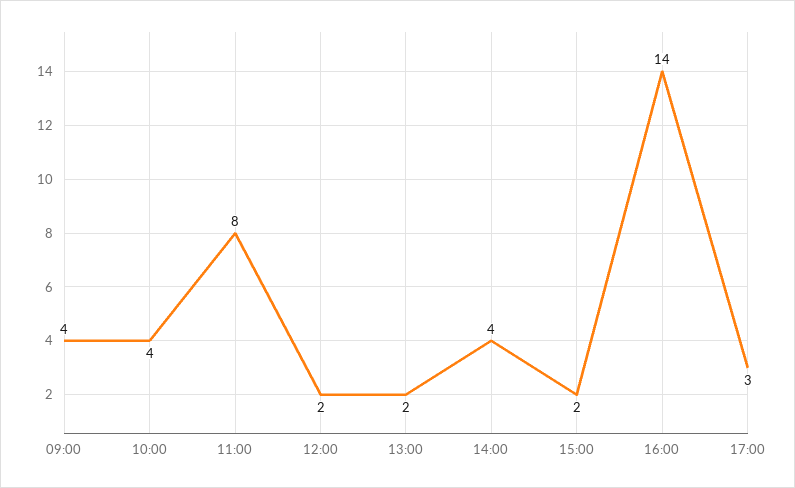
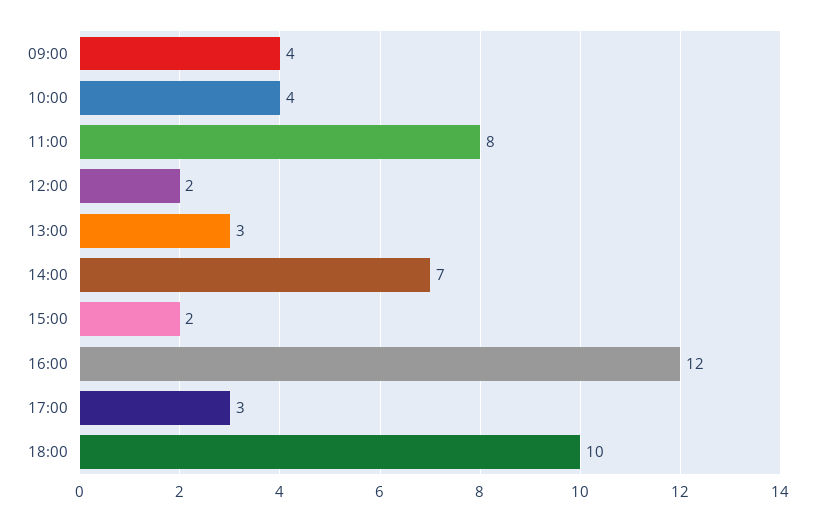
13:00: 2 -> 3
14:00: 4 -> 7
16:00: 14 -> 12
18:00: none -> 10

